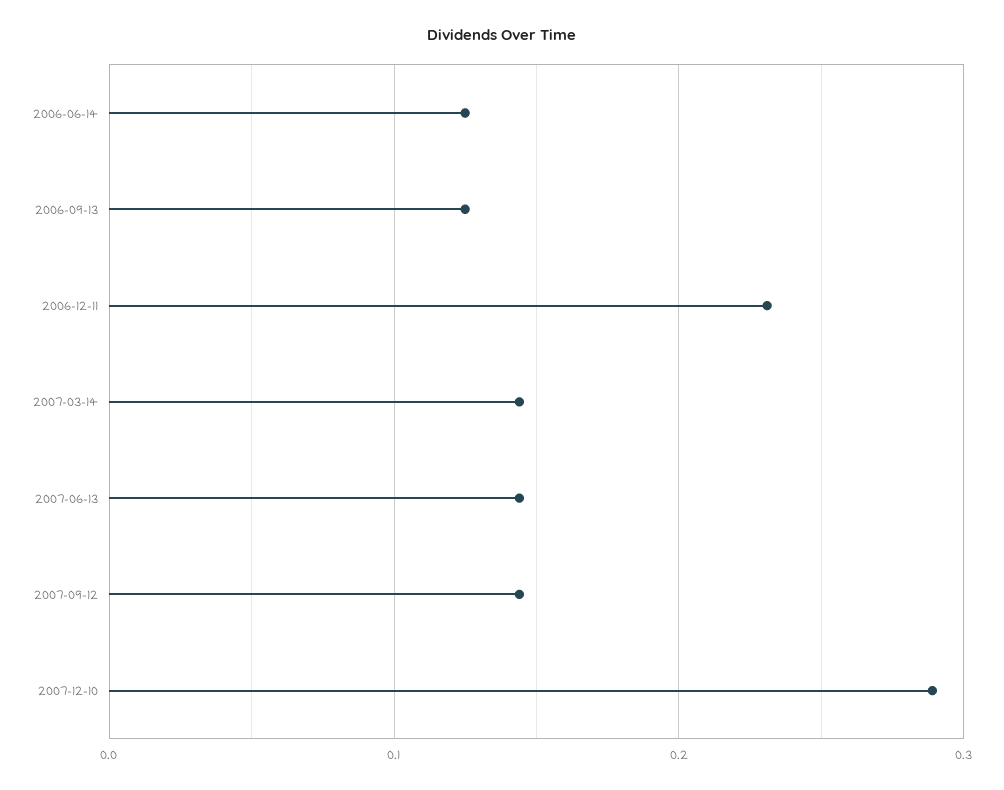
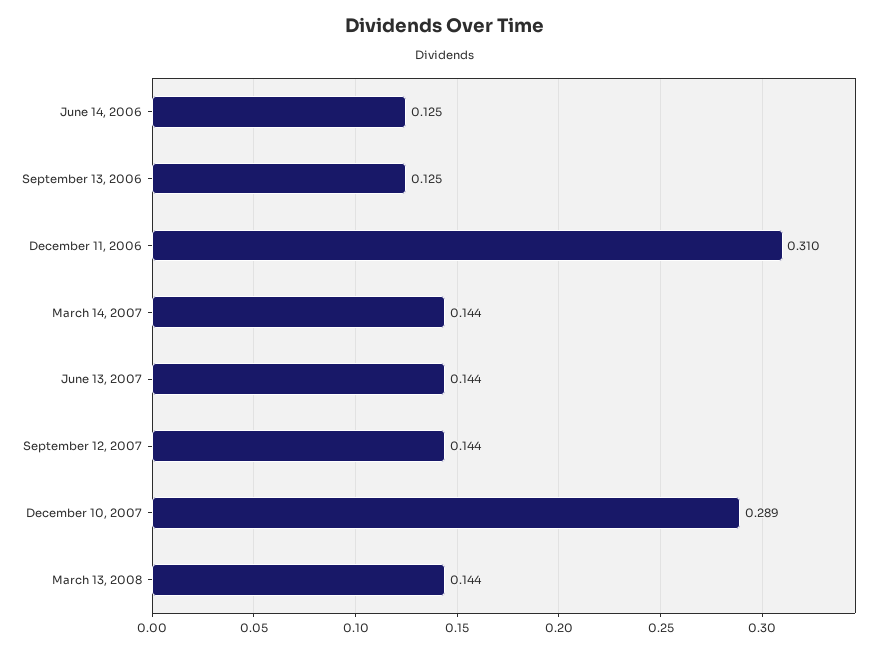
2006-12-11: 0.23 -> 0.31
March 13, 2008: none -> 0.144

